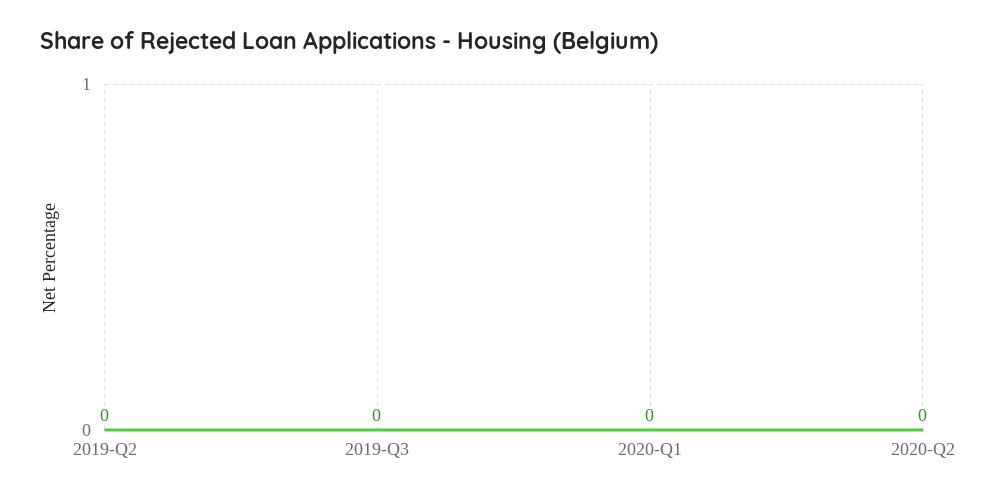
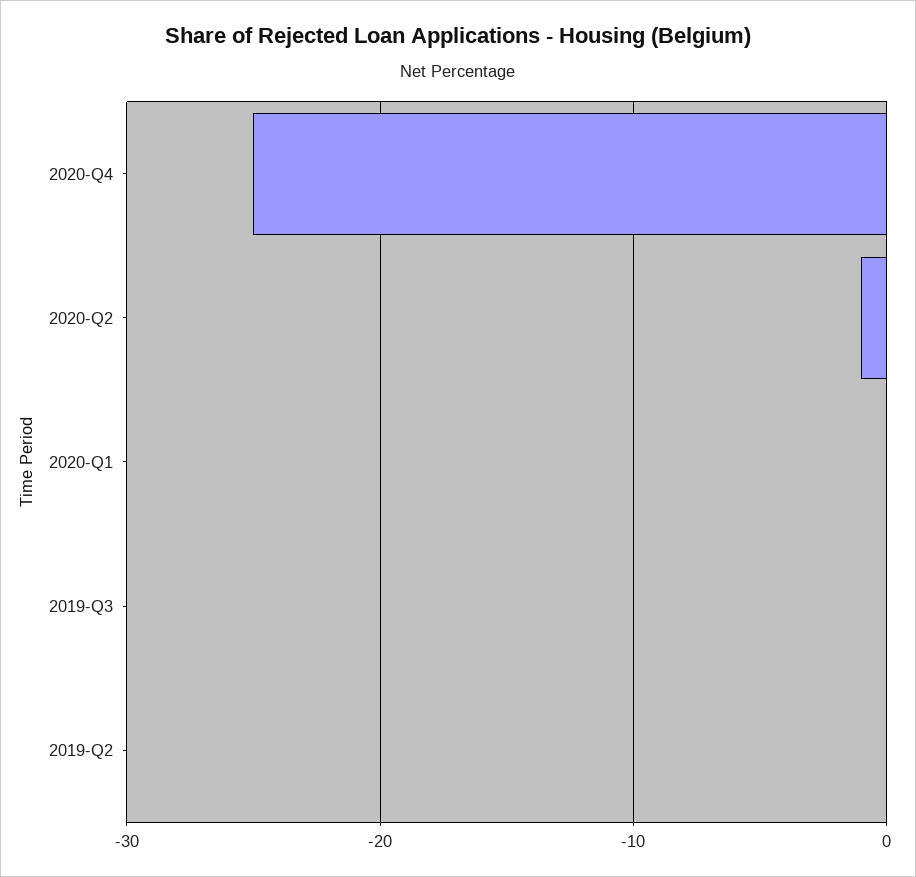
2020-Q2: 0 -> -1
2020-Q4: none -> -25

